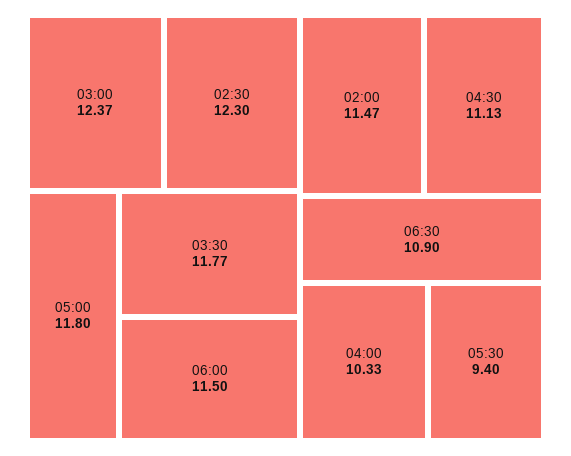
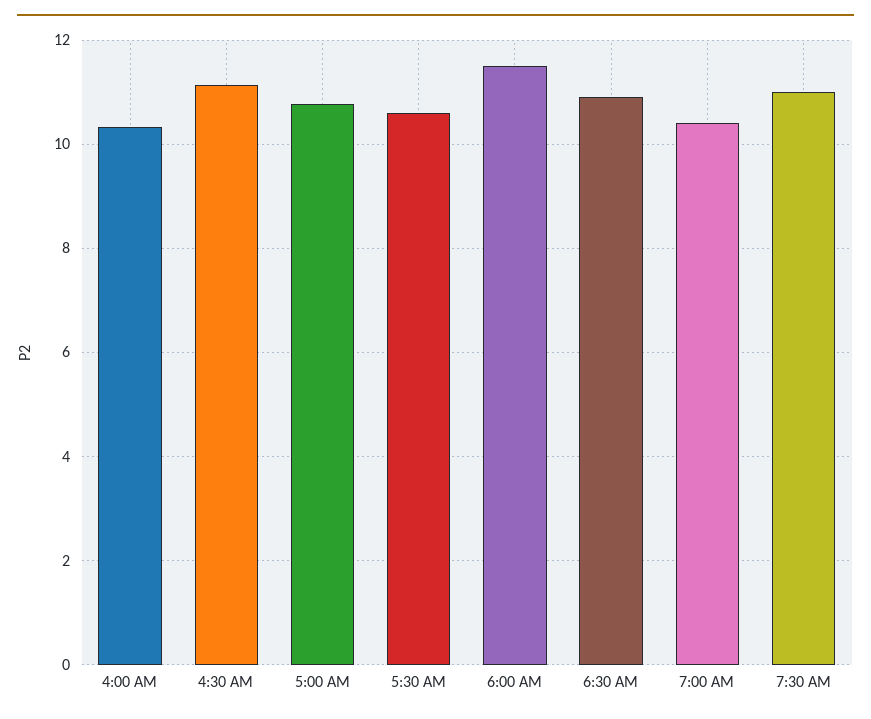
03:00: 12.37 -> none
02:30: 12.3 -> none
05:00: 11.8 -> 10.8
03:30: 11.77 -> none
02:00: 11.47 -> none
05:30: 9.4 -> 10.6
7:00 AM: none -> 10.4
7:30 AM: none -> 11

